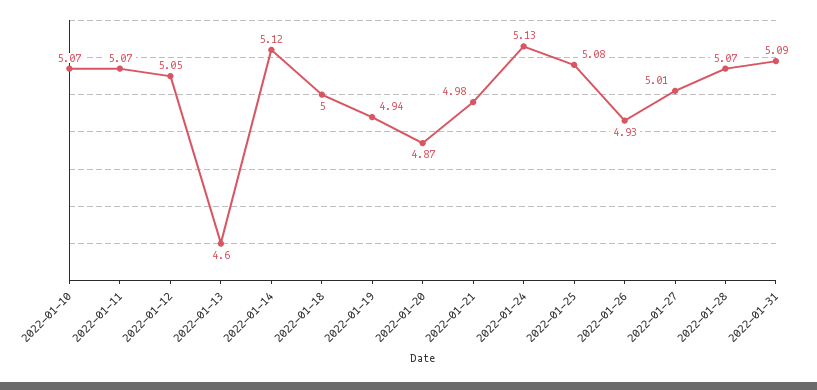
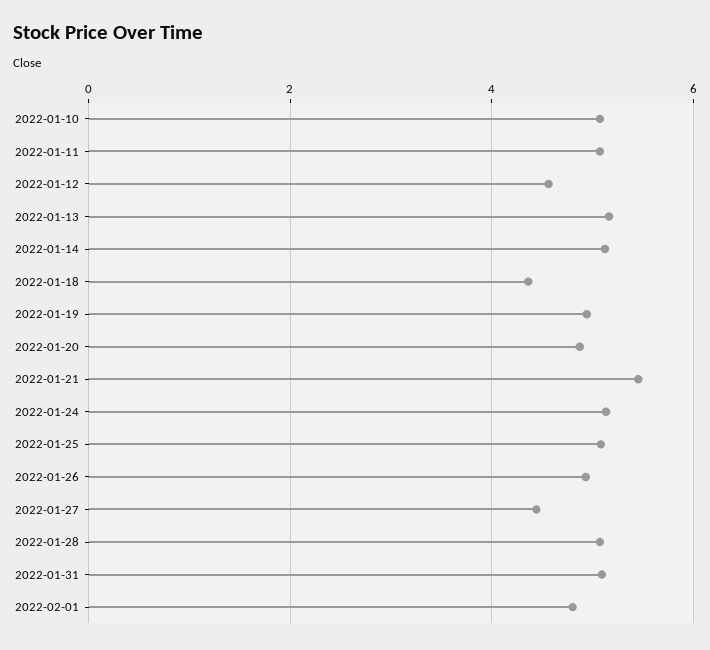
2022-01-12: 5.05 -> 4.6
2022-01-13: 4.6 -> 5.2
2022-01-18: 5 -> 4.4
2022-01-21: 4.98 -> 5.4
2022-01-27: 5.01 -> 4.4
2022-02-01: none -> 4.8

